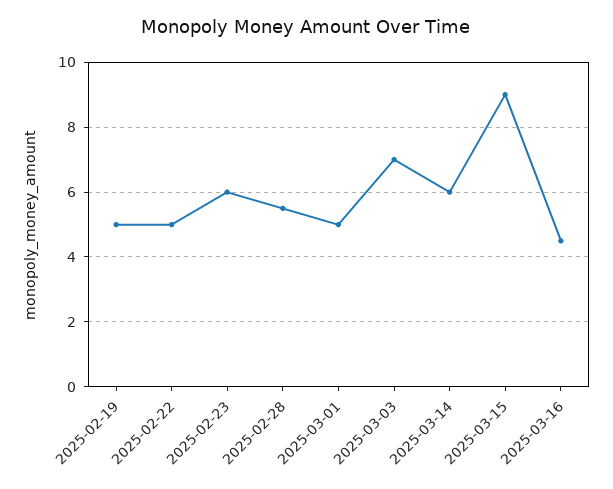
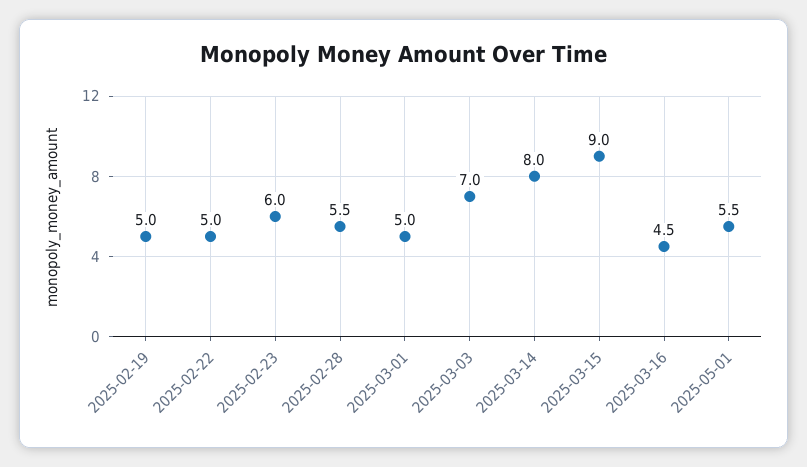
2025-03-14: 6 -> 8
2025-05-01: none -> 5.5

